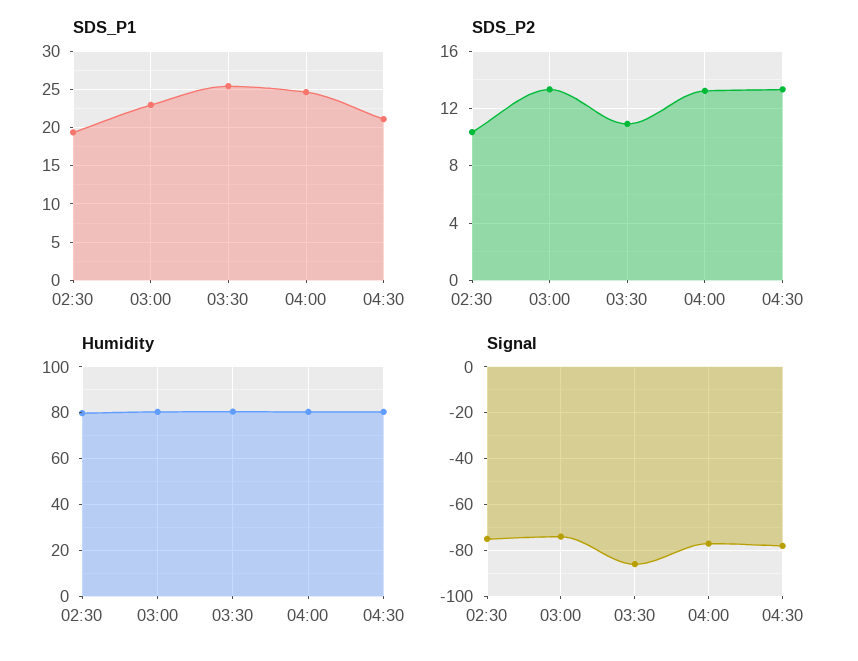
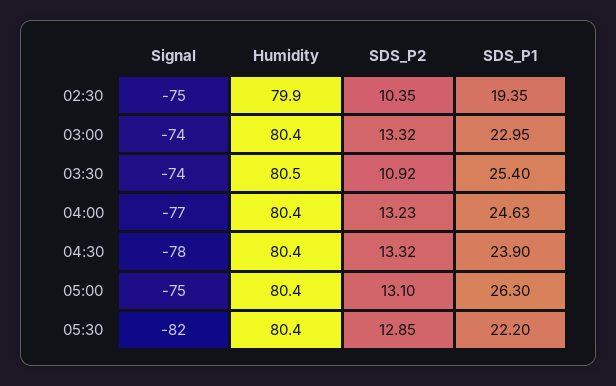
SDS_P1, 04:30: 21 -> 23.9
Signal, 03:30: -85 -> -74
Signal, 05:00: none -> -75
Humidity, 05:00: none -> 80.4
SDS_P2, 05:00: none -> 13.1
SDS_P1, 05:00: none -> 26.3
Signal, 05:30: none -> -82
Humidity, 05:30: none -> 80.4
SDS_P2, 05:30: none -> 12.85
SDS_P1, 05:30: none -> 22.2

